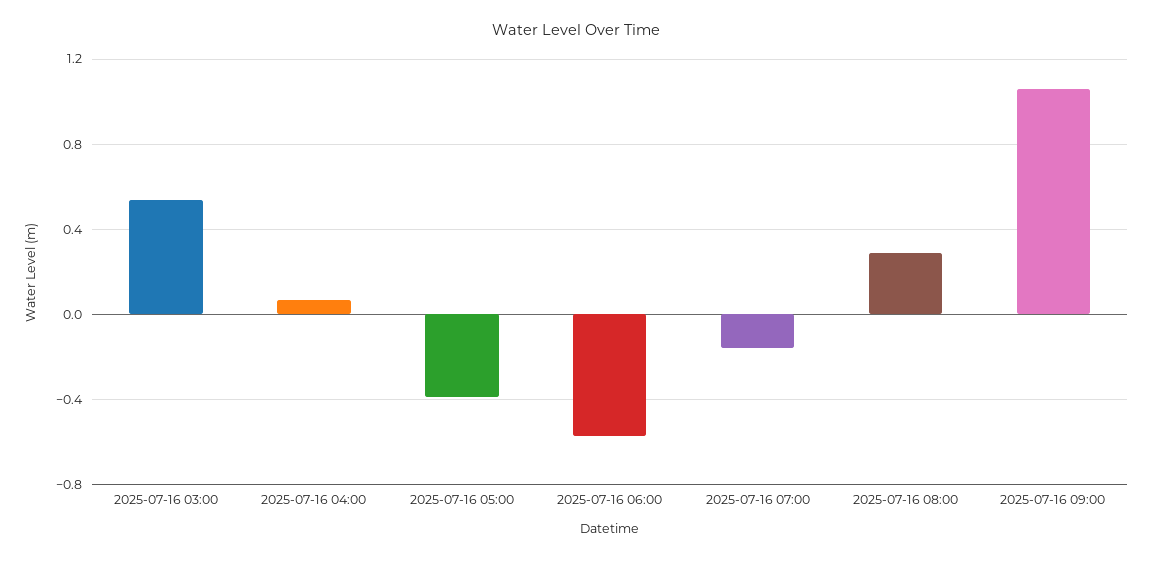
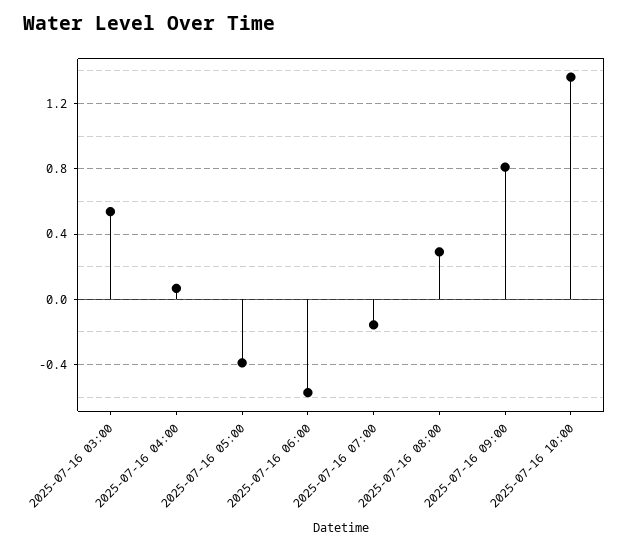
2025-07-16 09:00: 1.05 -> 0.8
2025-07-16 10:00: none -> 1.35

